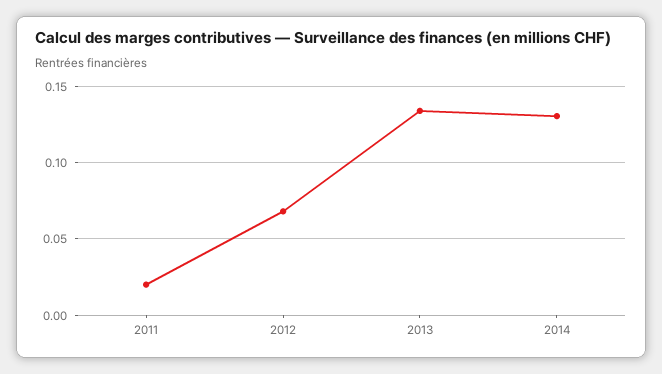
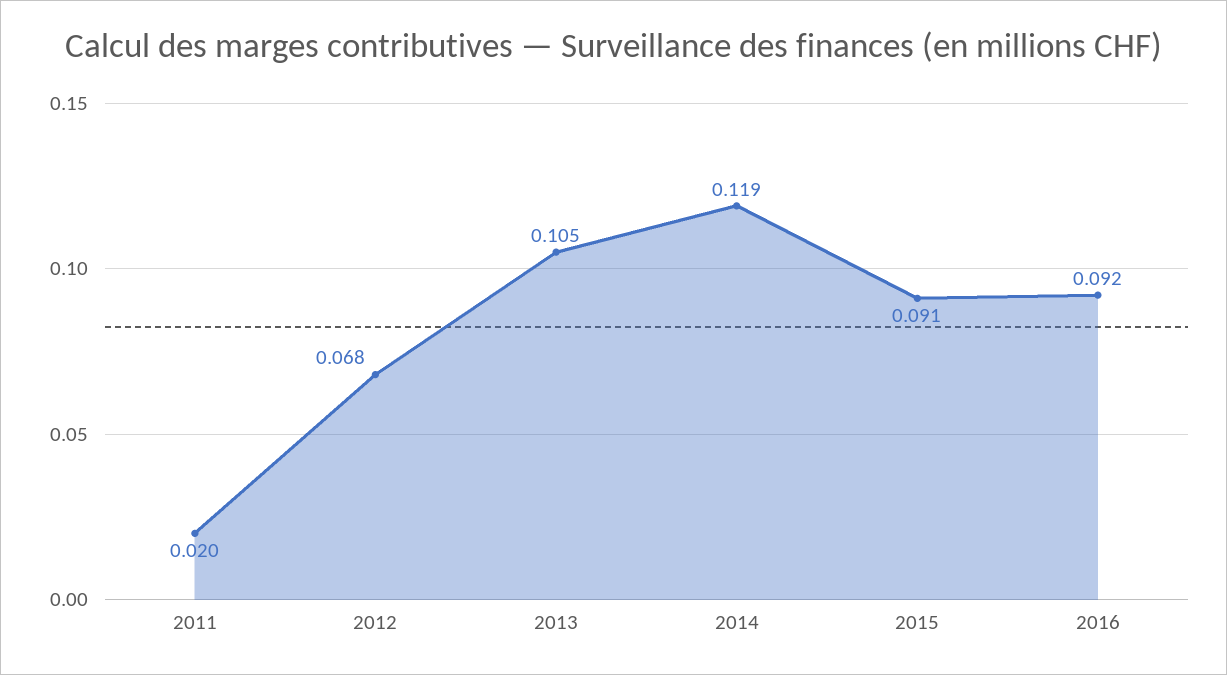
2013: 0.135 -> 0.105
2014: 0.13 -> 0.119
2015: none -> 0.091
2016: none -> 0.092

